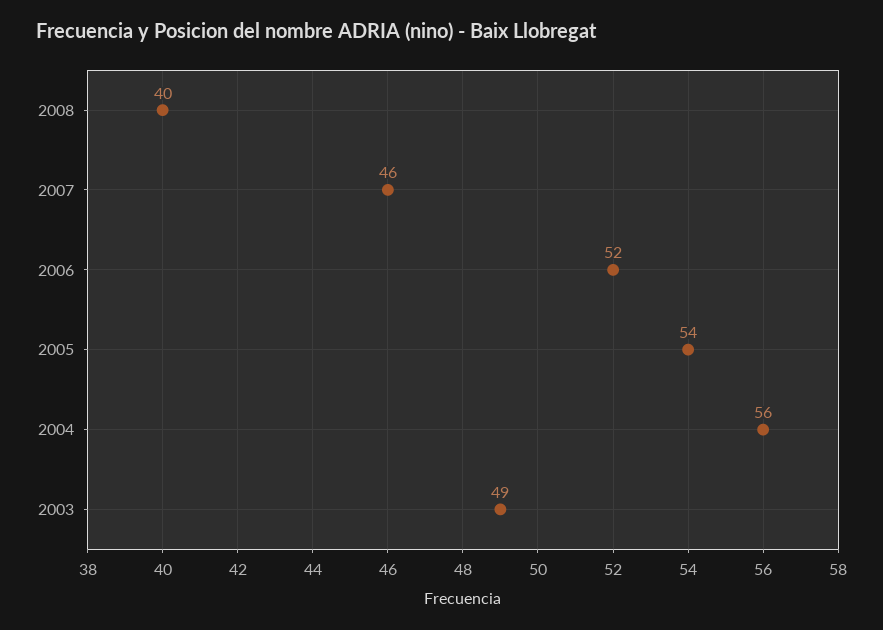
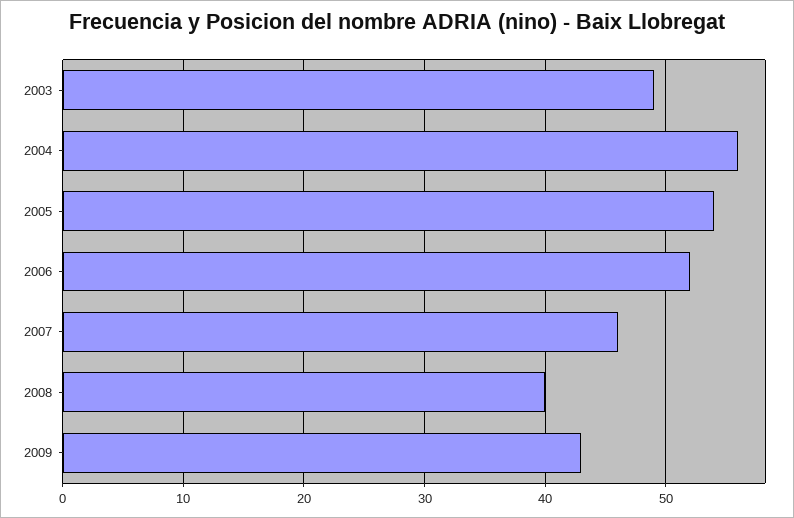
2009: none -> 43

